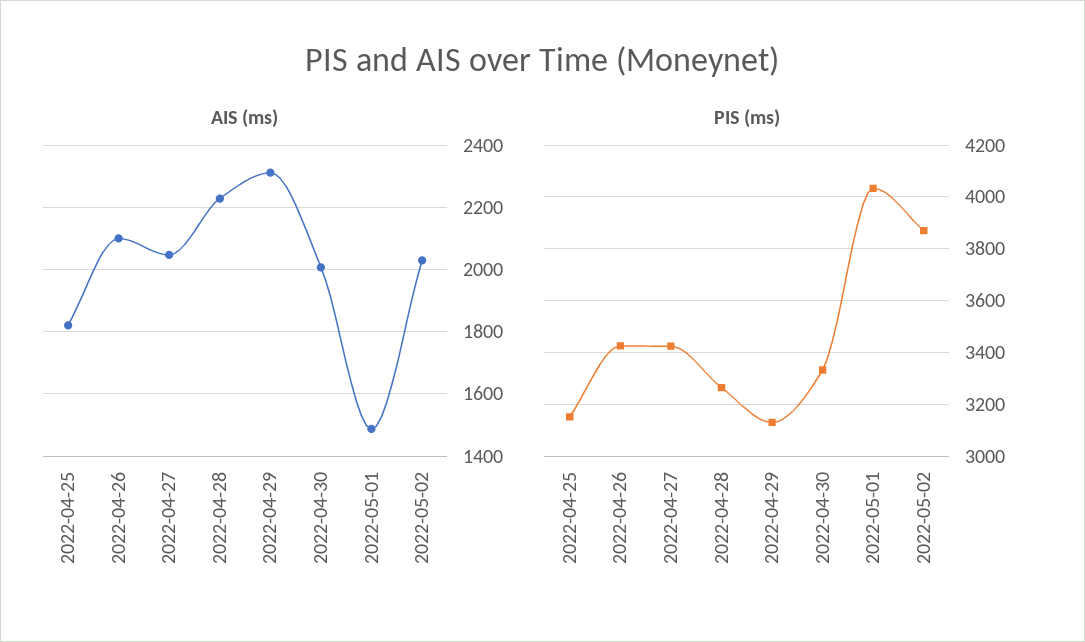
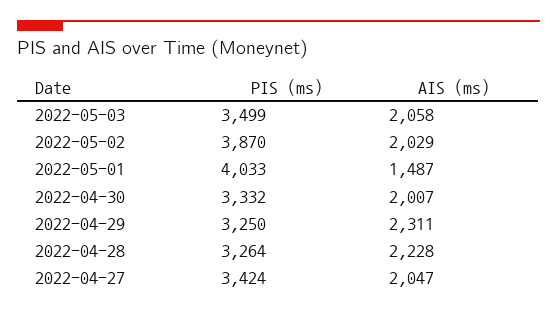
AIS (ms), 2022-04-25: 1820 -> none
AIS (ms), 2022-04-26: 2100 -> none
PIS (ms), 2022-04-25: 3150 -> none
PIS (ms), 2022-04-26: 3425 -> none
PIS (ms), 2022-04-29: 3125 -> 3250
PIS (ms), 2022-05-03: none -> 3499
AIS (ms), 2022-05-03: none -> 2058

